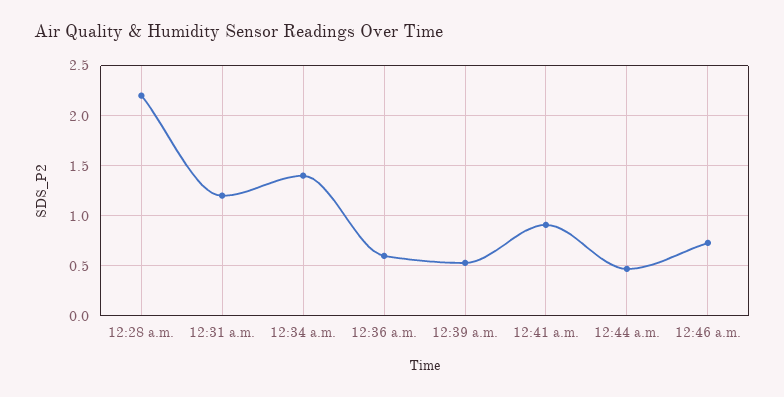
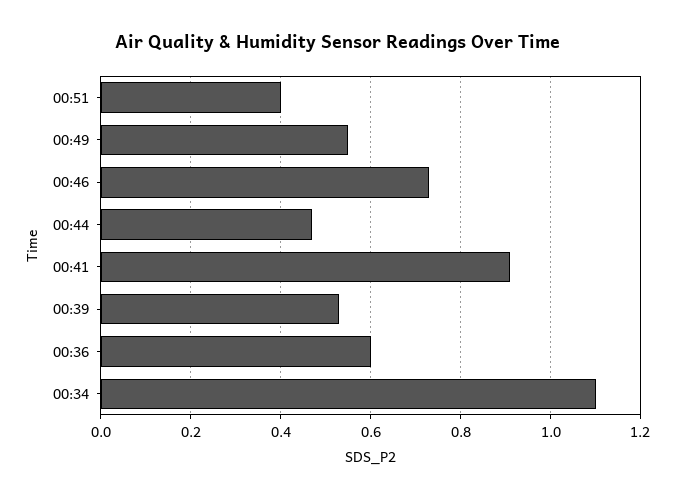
12:28 a.m.: 2.2 -> none
12:31 a.m.: 1.2 -> none
12:34 a.m.: 1.4 -> 1.1
00:51: none -> 0.4
00:49: none -> 0.55

